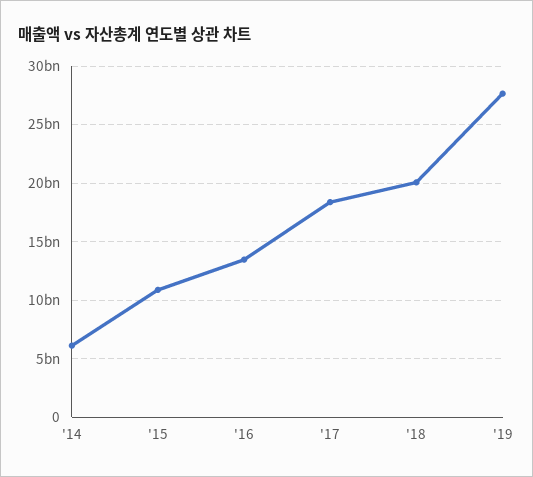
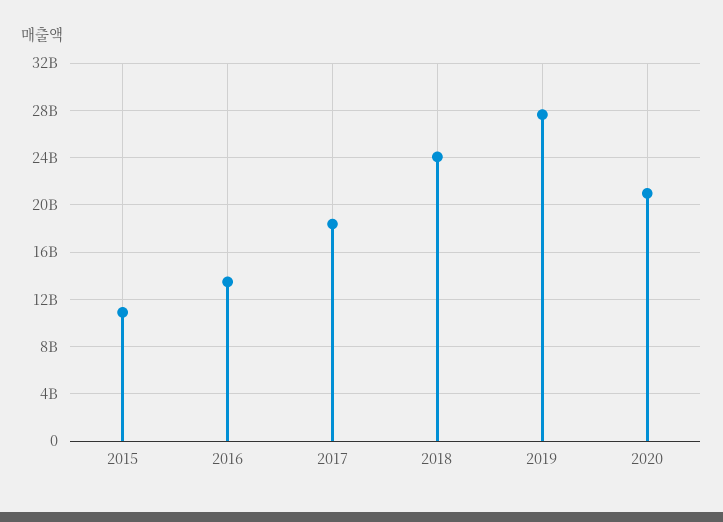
'14: 6000000000 -> none
'18: 20000000000 -> 24000000000
2020: none -> 21000000000

